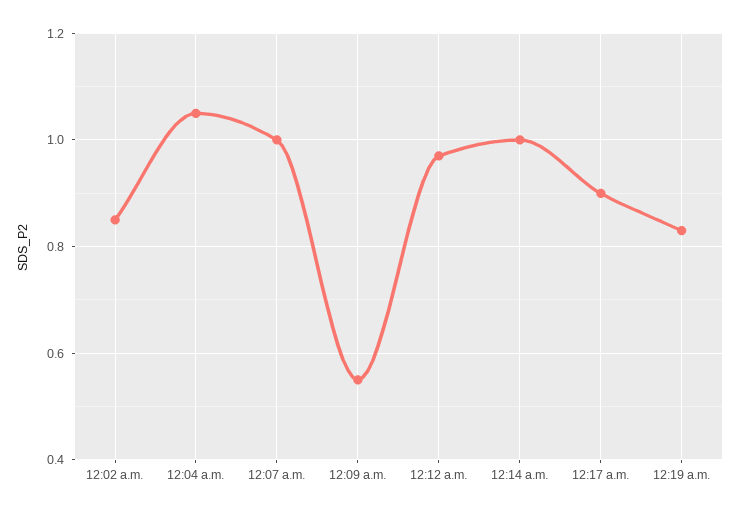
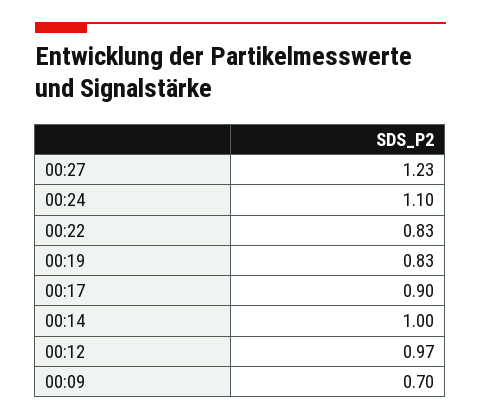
12:02 a.m.: 0.85 -> none
12:04 a.m.: 1.05 -> none
12:07 a.m.: 1 -> none
12:09 a.m.: 0.55 -> 0.7
00:27: none -> 1.23
00:24: none -> 1.1
00:22: none -> 0.83

